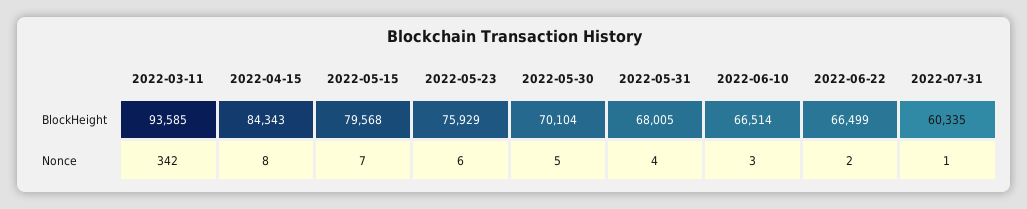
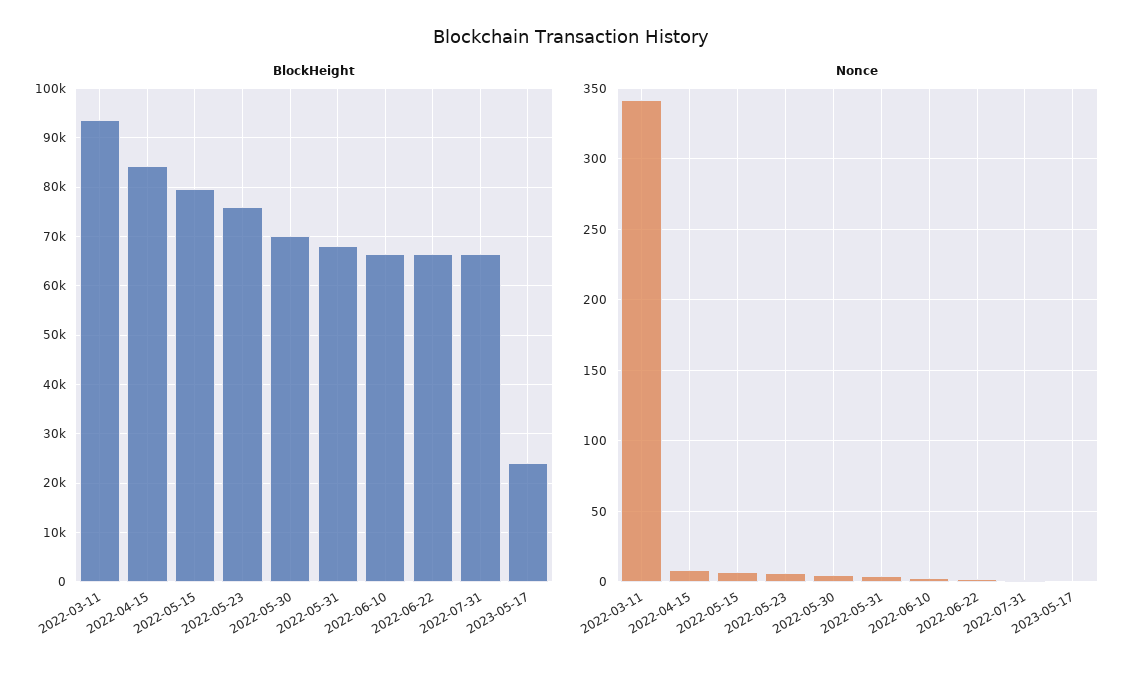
BlockHeight, 2022-07-31: 60335 -> 66000
BlockHeight, 2023-05-17: none -> 24000
Nonce, 2023-05-17: none -> 0

